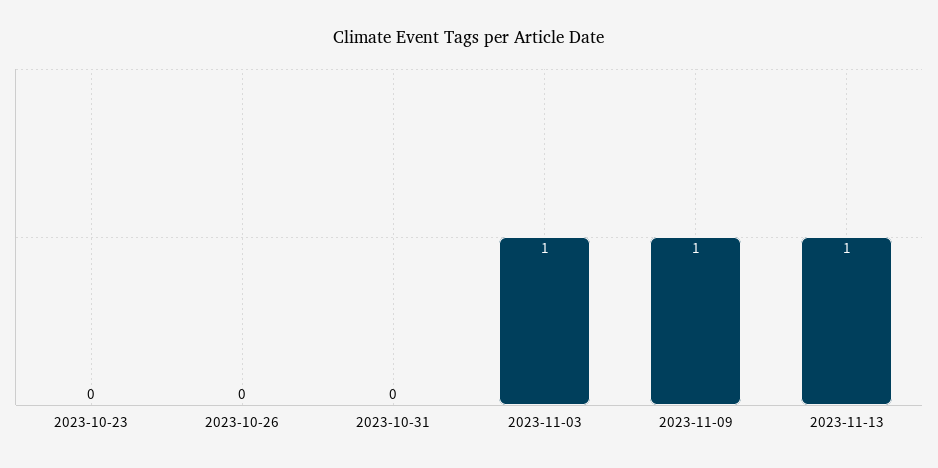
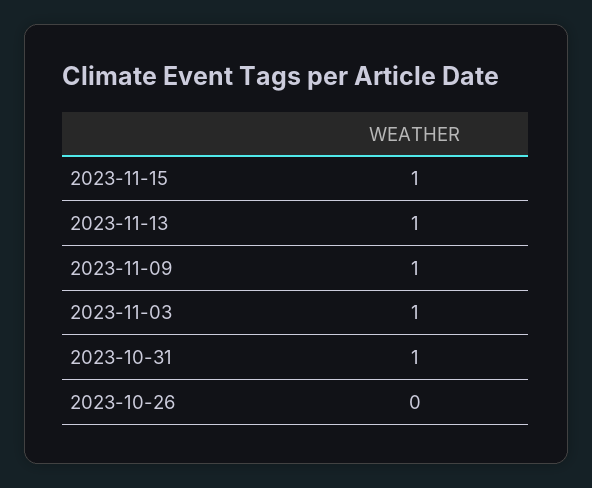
2023-10-23: 0 -> none
2023-10-31: 0 -> 1
2023-11-15: none -> 1

